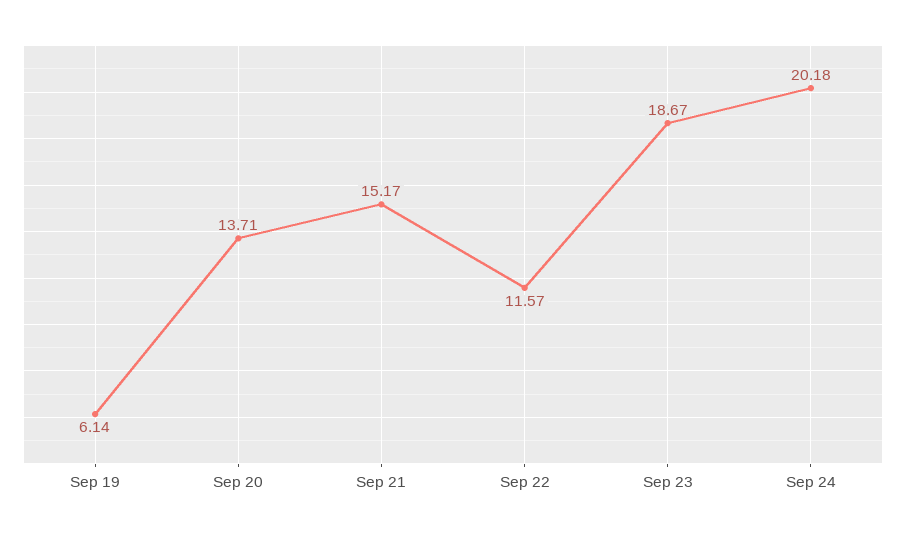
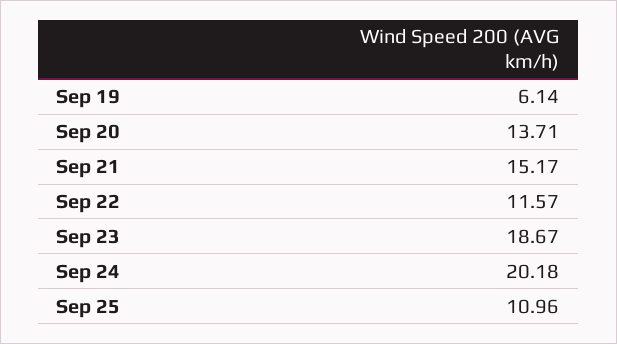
Sep 25: none -> 10.96

